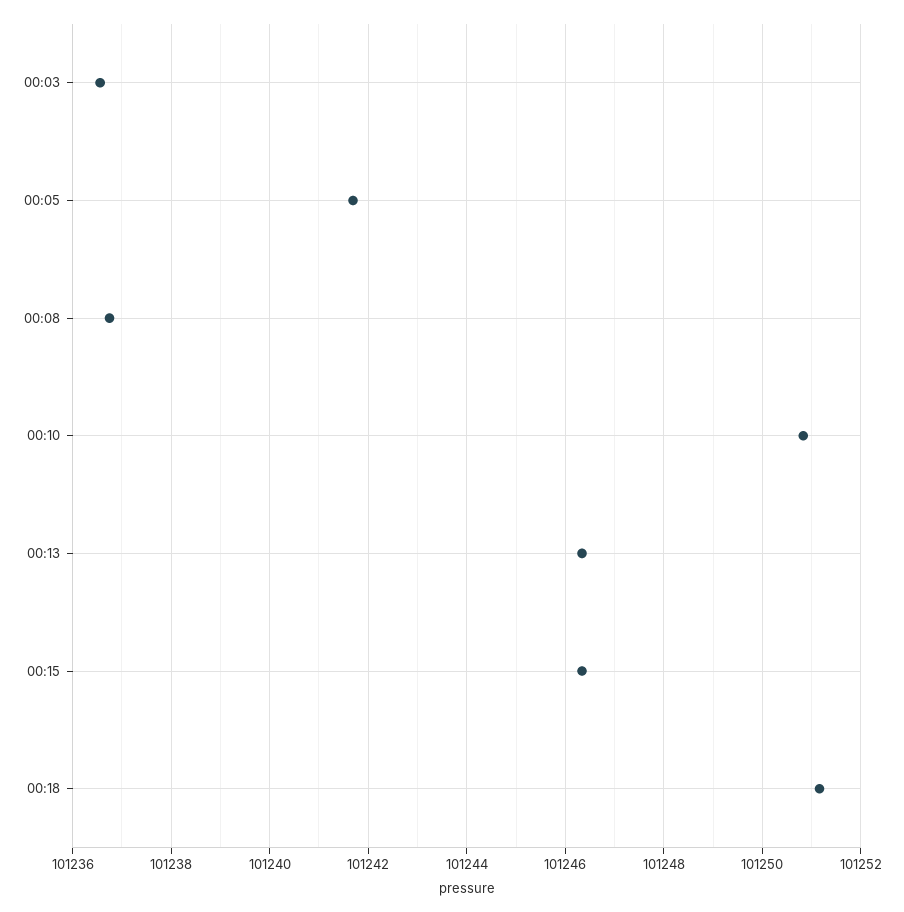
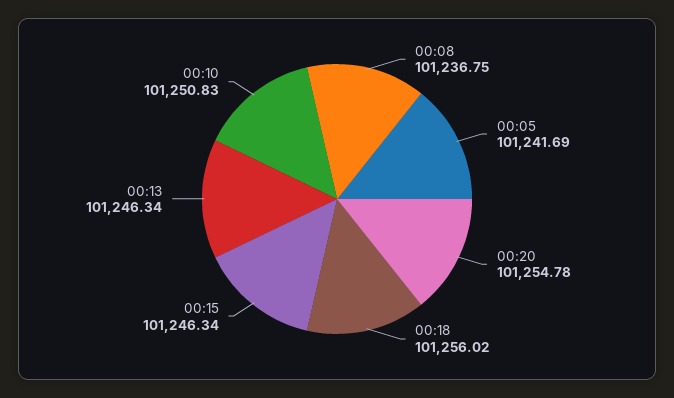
00:03: 101236.6 -> none
00:18: 101251.2 -> 101256.02
00:20: none -> 101254.78

